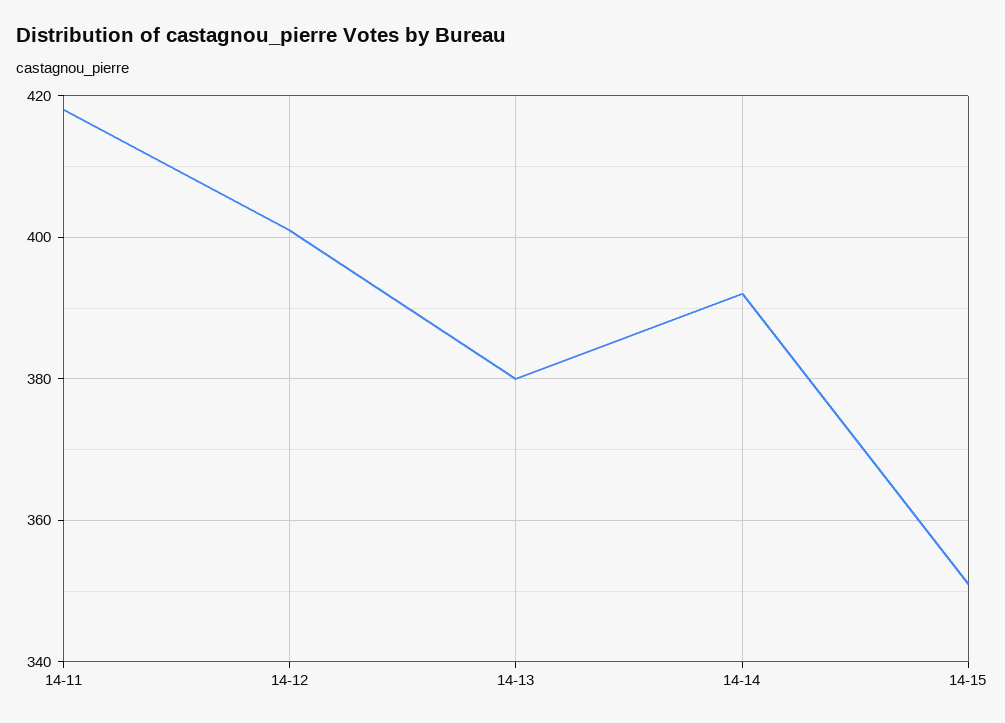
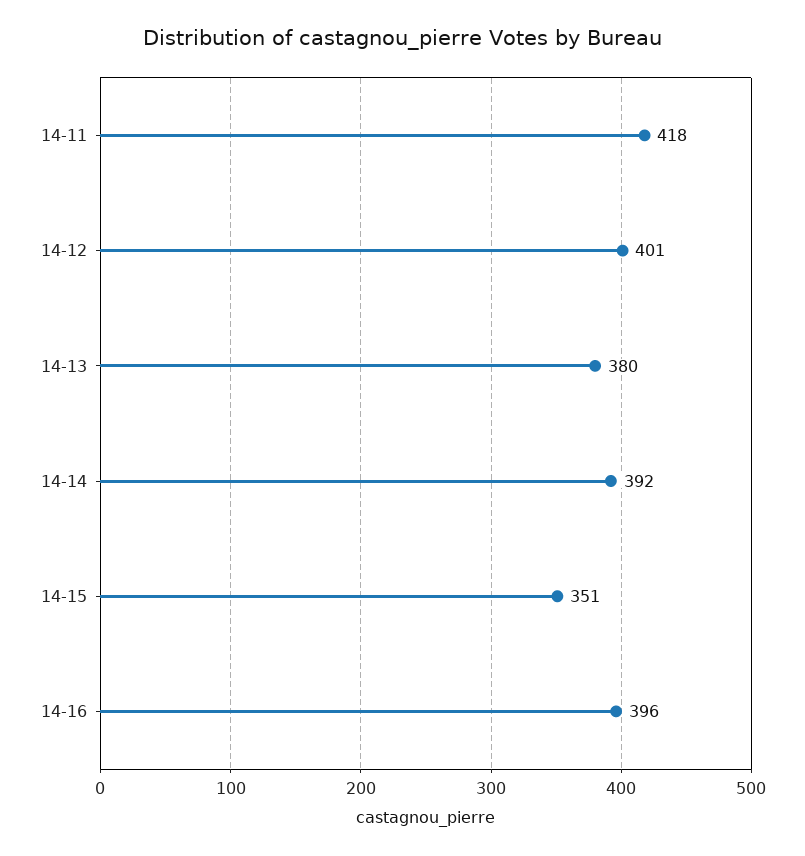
14-16: none -> 396

